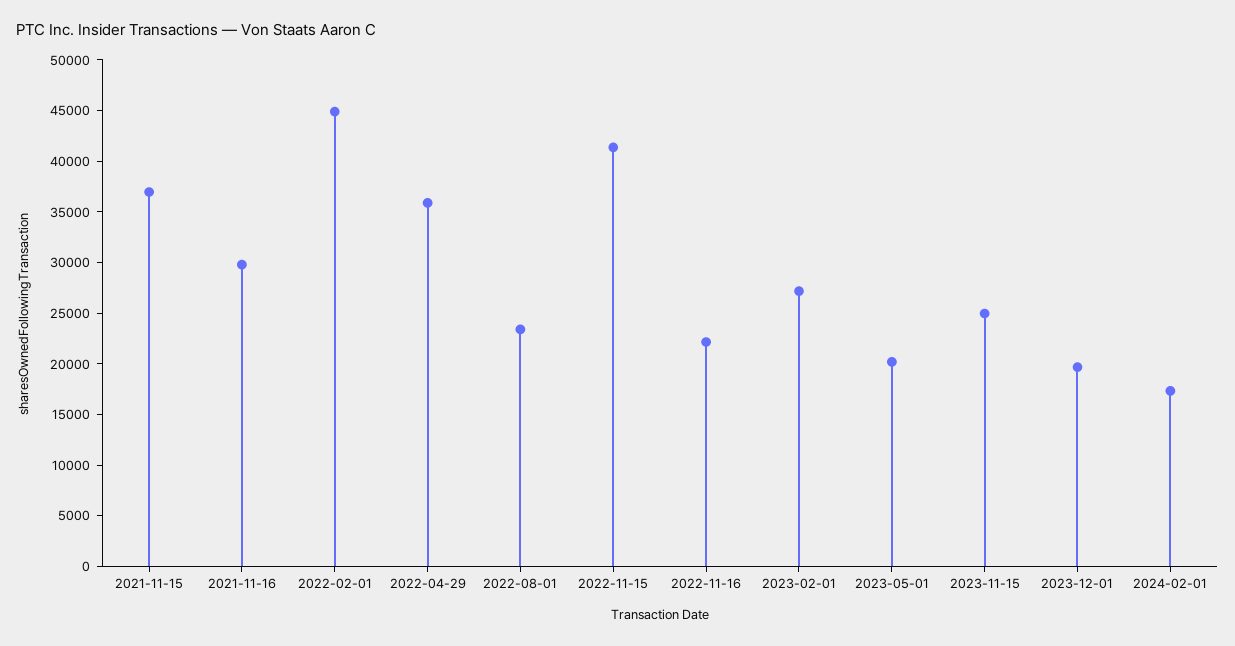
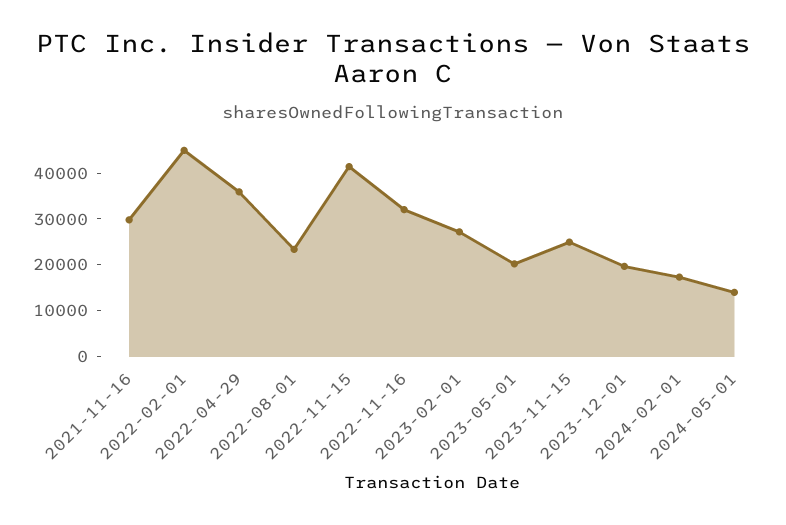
2021-11-15: 37000 -> none
2022-11-16: 22000 -> 32000
2024-05-01: none -> 14000

